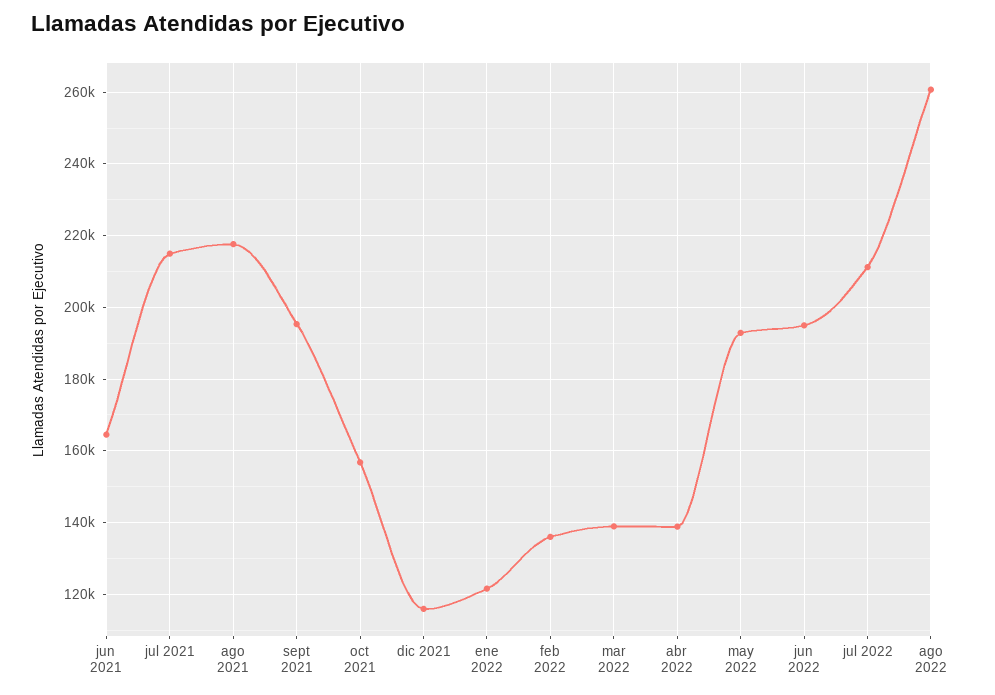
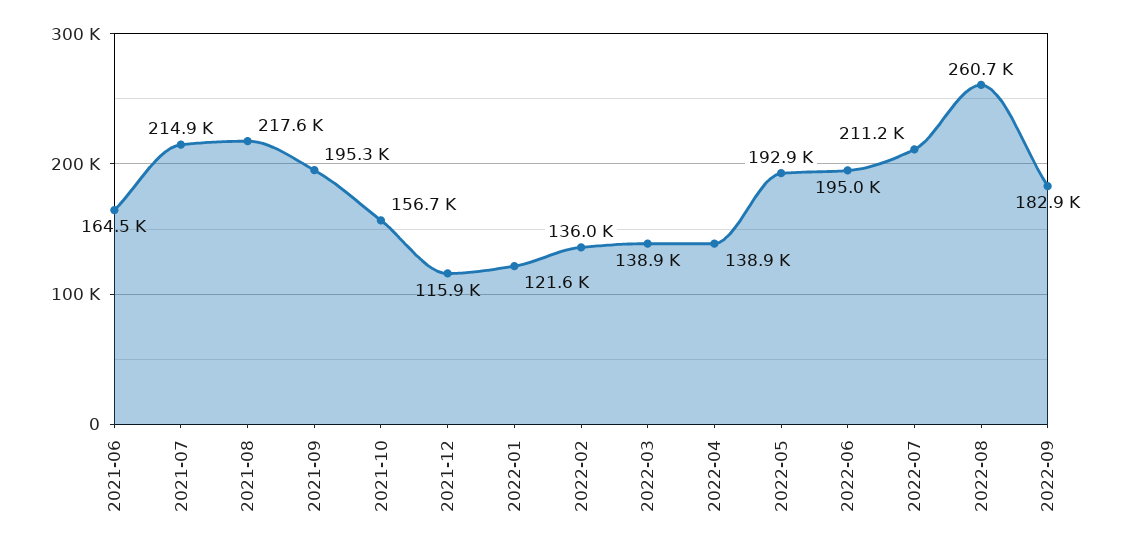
2022-09: none -> 182900

